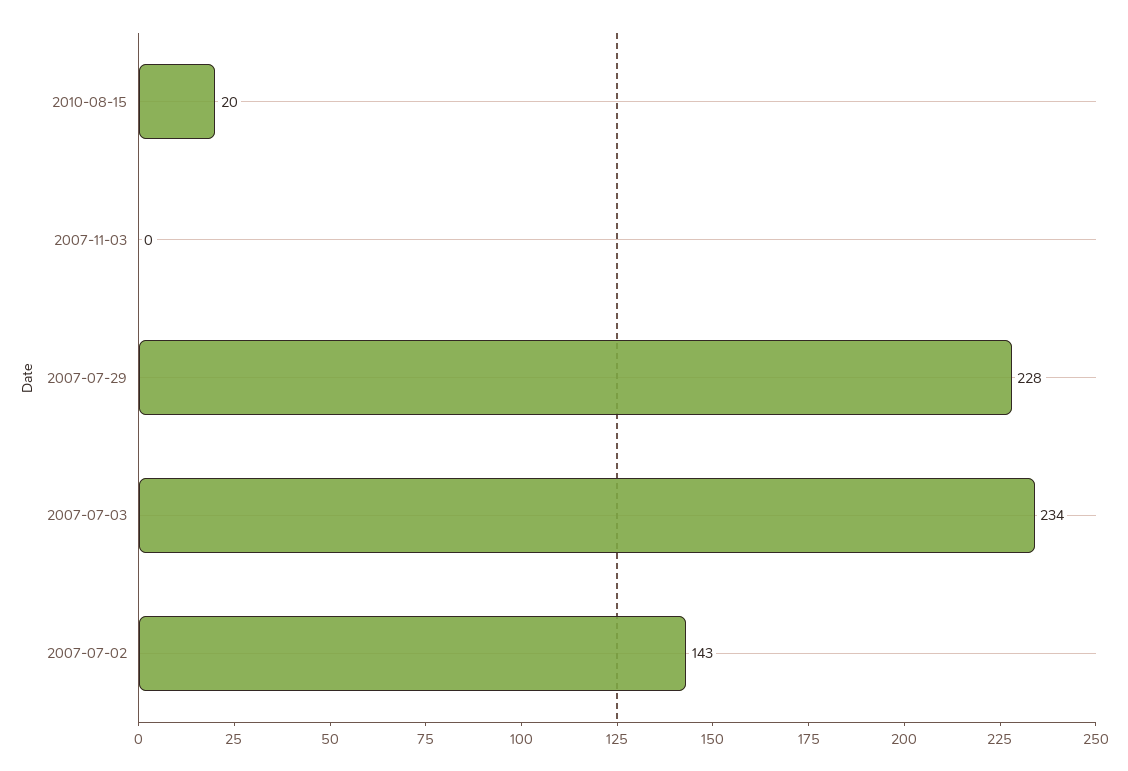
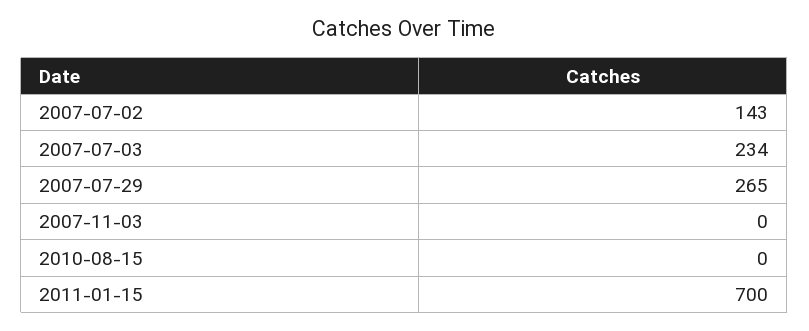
2010-08-15: 20 -> 0
2007-07-29: 228 -> 265
2011-01-15: none -> 700

